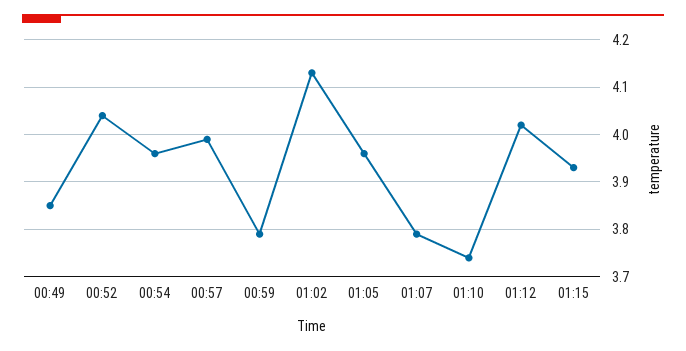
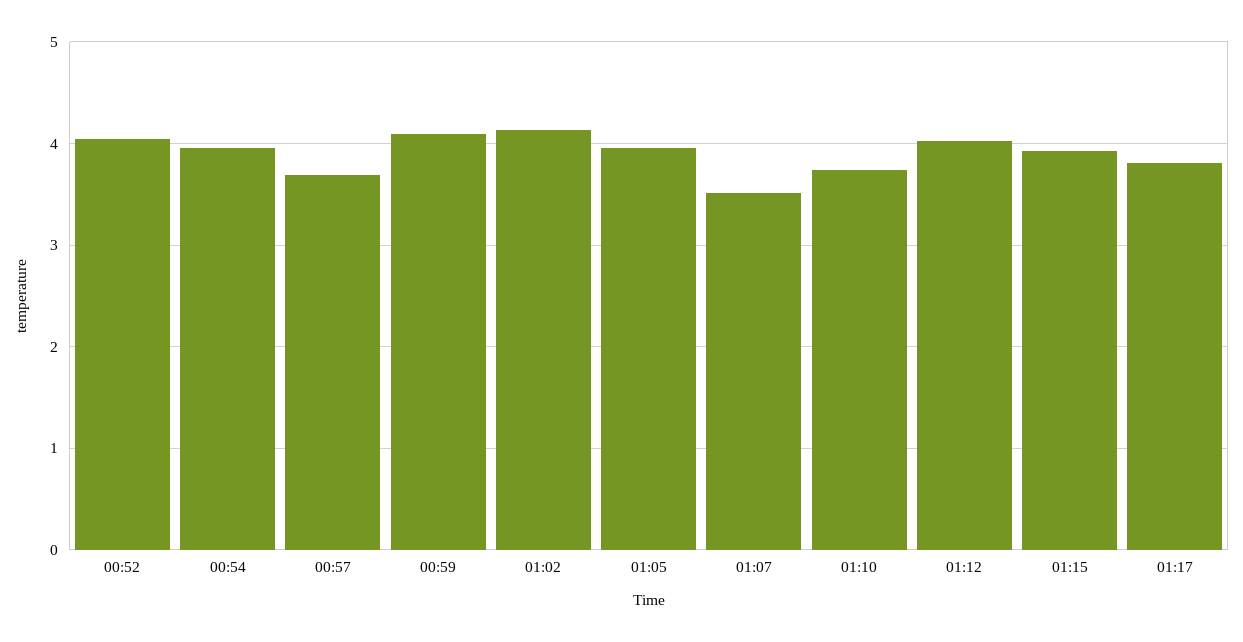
00:49: 3.85 -> none
00:57: 4 -> 3.7
00:59: 3.8 -> 4.1
01:07: 3.8 -> 3.5
01:17: none -> 3.8

